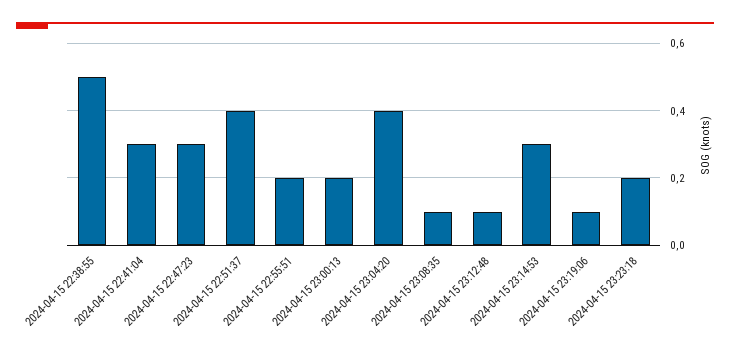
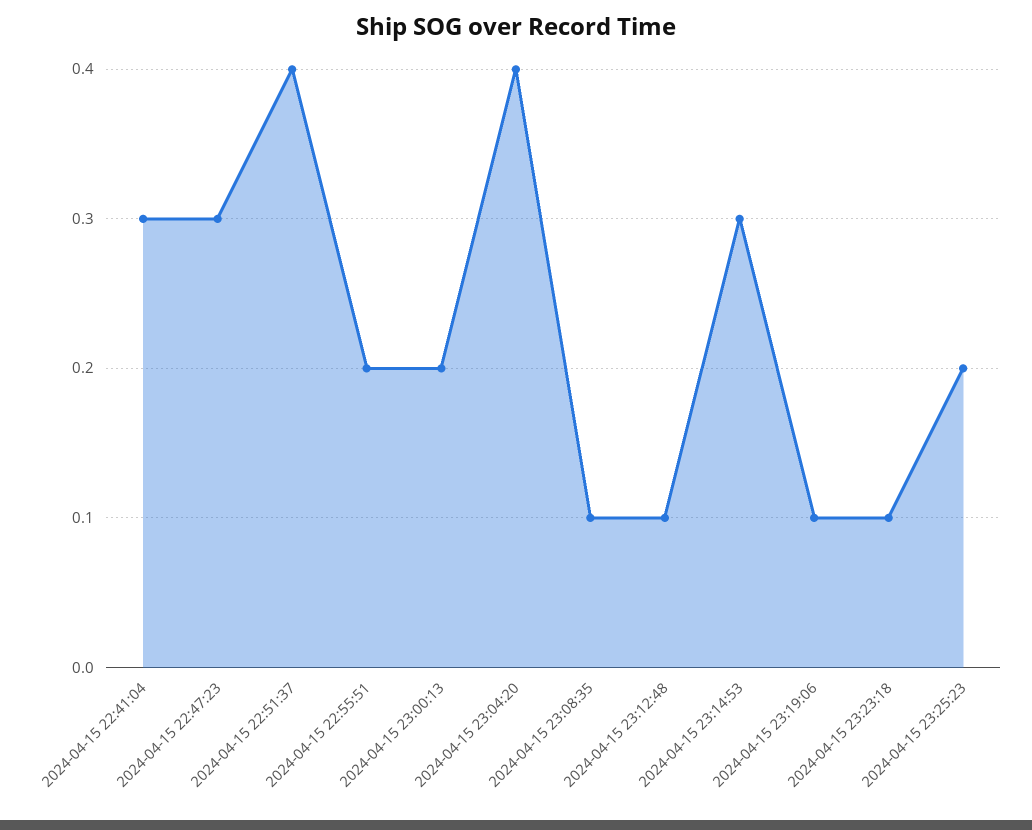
2024-04-15 22:38:55: 0.5 -> none
2024-04-15 23:23:18: 0.2 -> 0.1
2024-04-15 23:25:23: none -> 0.2

